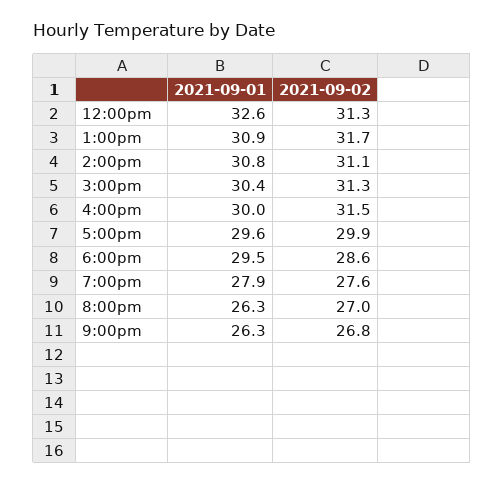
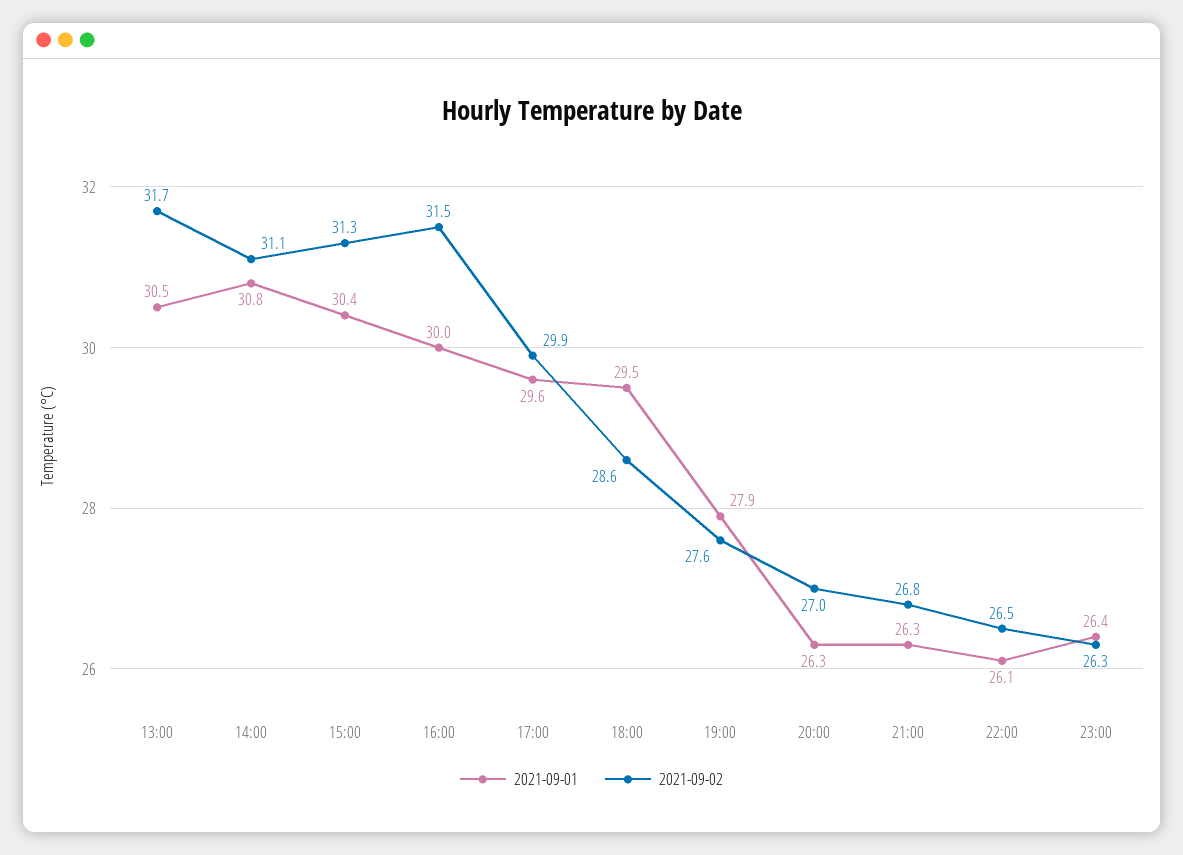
2021-09-01, 12:00pm: 32.6 -> none
2021-09-02, 12:00pm: 31.3 -> none
2021-09-01, 1:00pm: 30.9 -> 30.5
2021-09-01, 22:00: none -> 26.1
2021-09-02, 22:00: none -> 26.5
2021-09-01, 23:00: none -> 26.4
2021-09-02, 23:00: none -> 26.3

